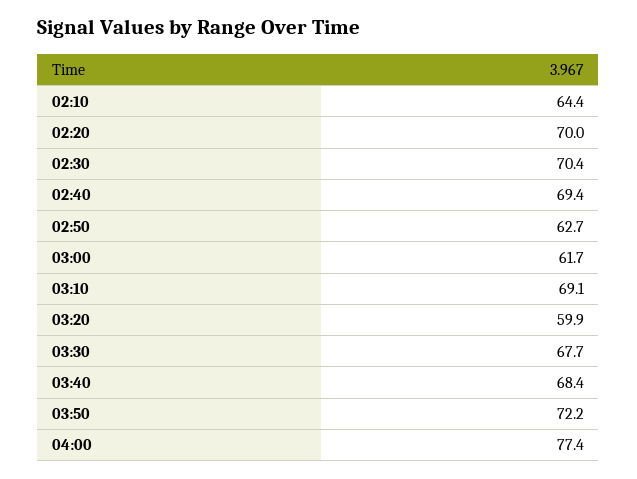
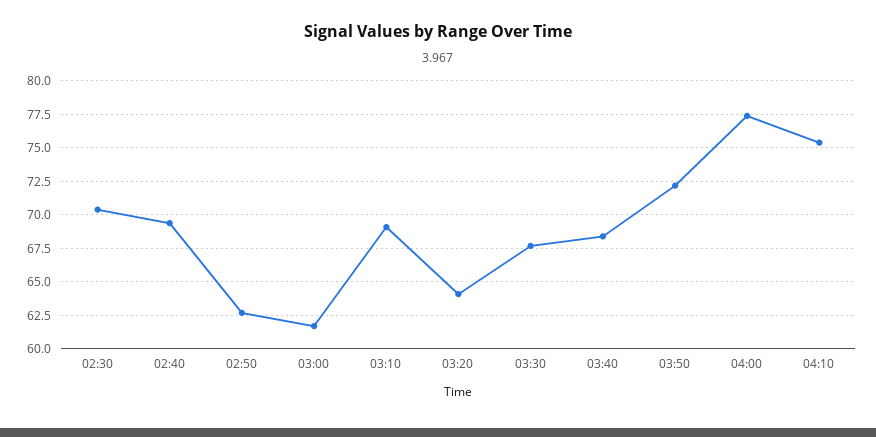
02:10: 64.4 -> none
02:20: 70 -> none
03:20: 59.9 -> 64
04:10: none -> 75.5

